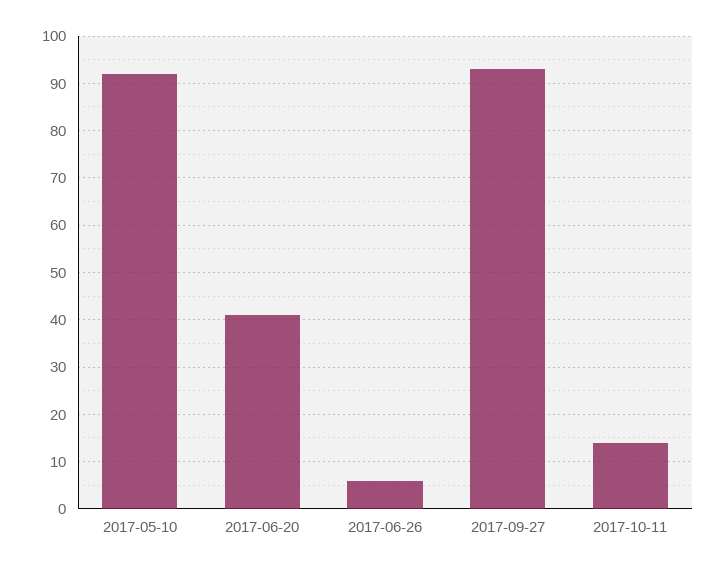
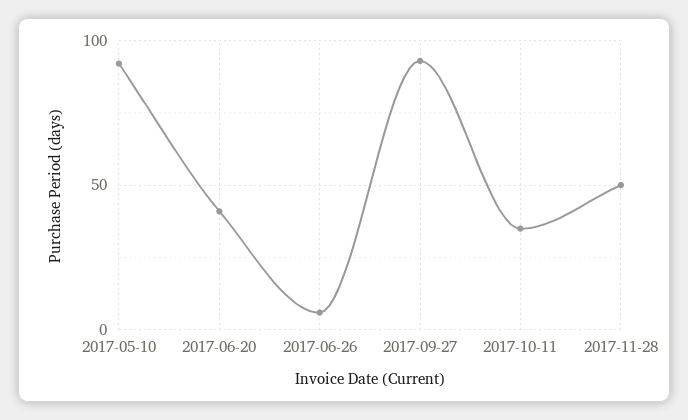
2017-10-11: 15 -> 35
2017-11-28: none -> 50

